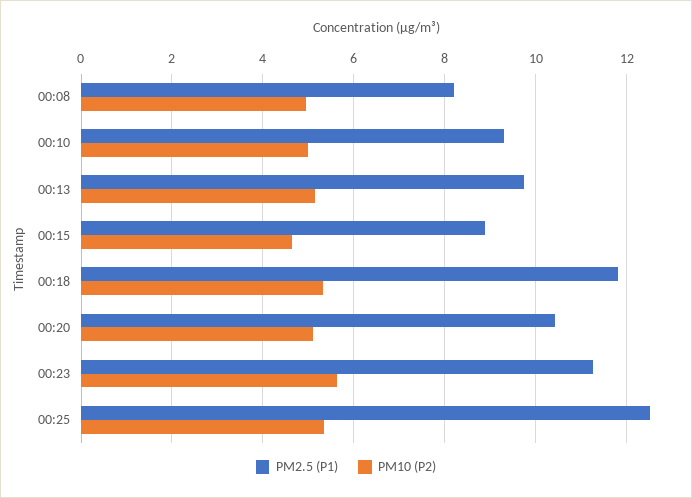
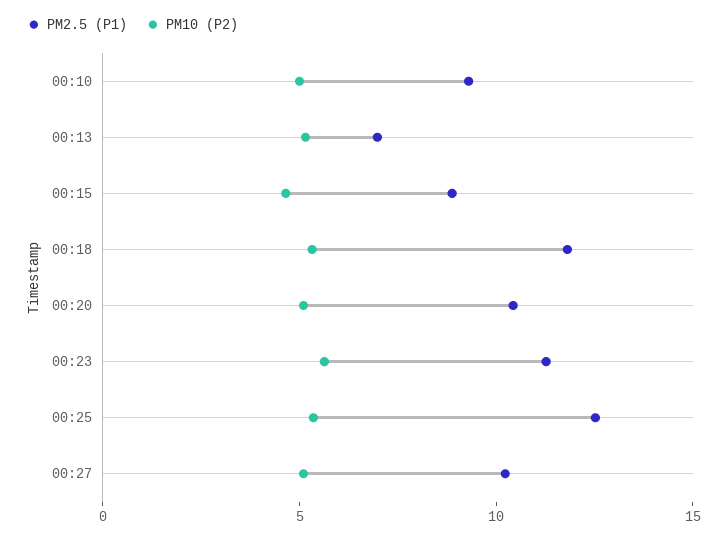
PM2.5 (P1), 00:08: 8.2 -> none
PM10 (P2), 00:08: 5 -> none
PM2.5 (P1), 00:13: 9.8 -> 7
PM2.5 (P1), 00:27: none -> 10
PM10 (P2), 00:27: none -> 5

